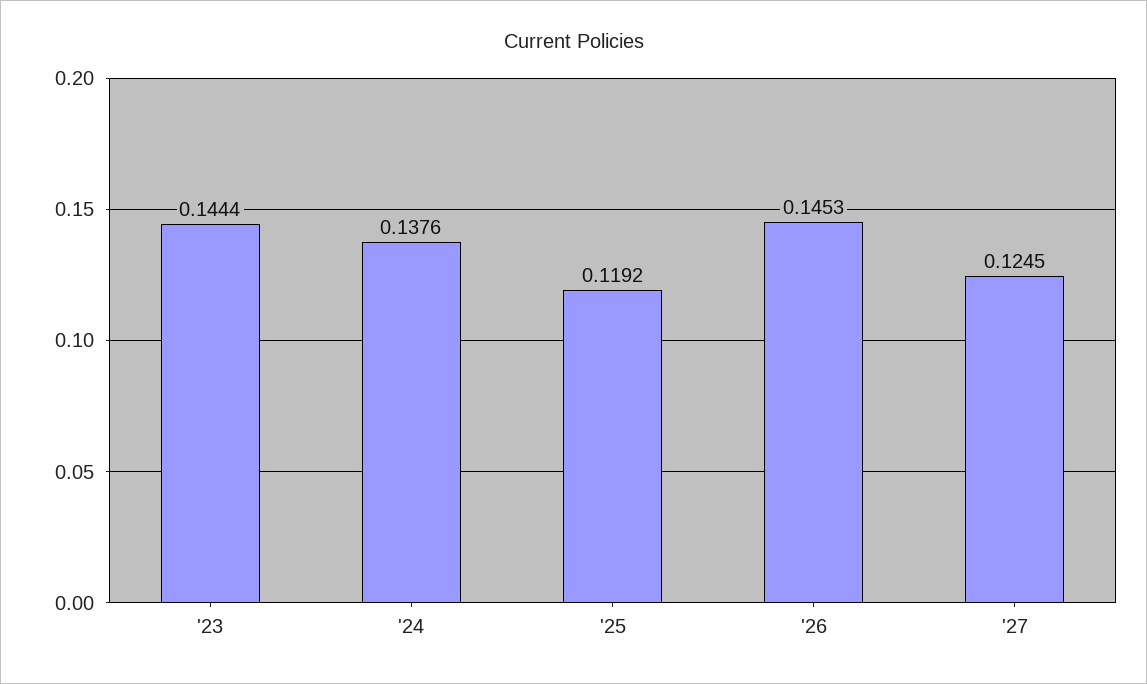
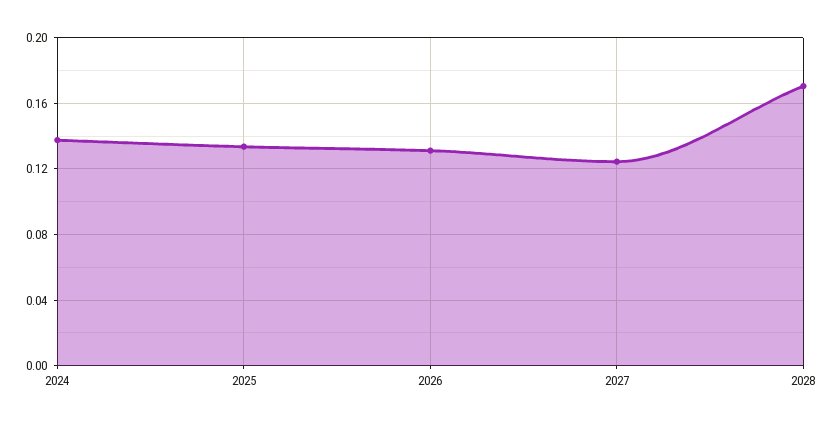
'23: 0.1444 -> none
'25: 0.1192 -> 0.135
'26: 0.1453 -> 0.13
2028: none -> 0.17

